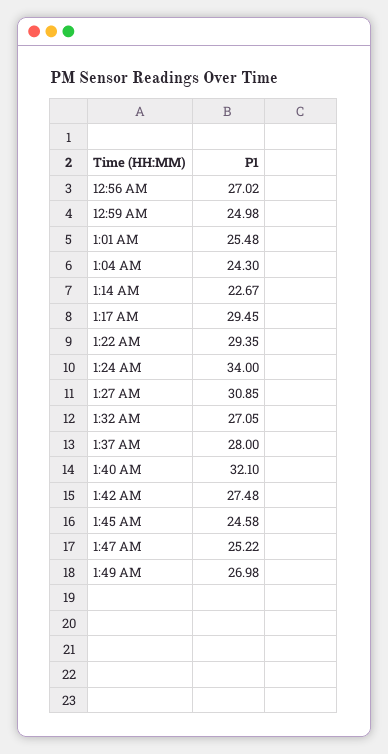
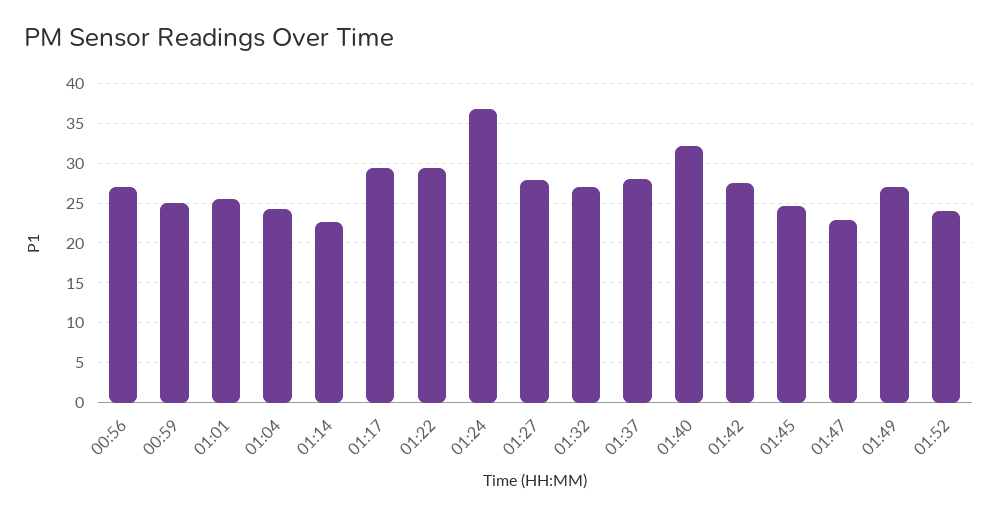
1:24 AM: 34 -> 37
1:27 AM: 30.85 -> 28
1:47 AM: 25.22 -> 23
01:52: none -> 24

